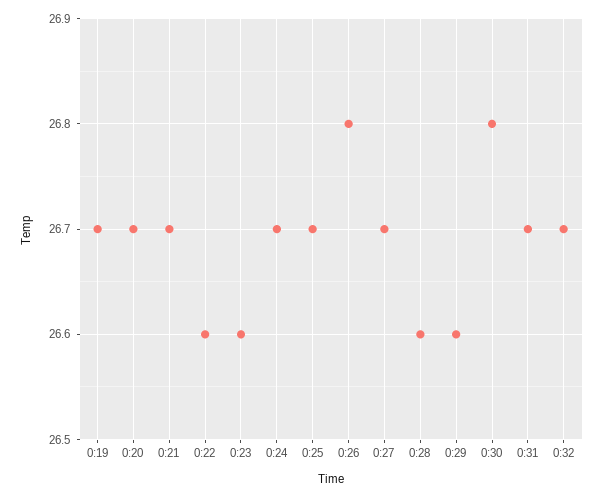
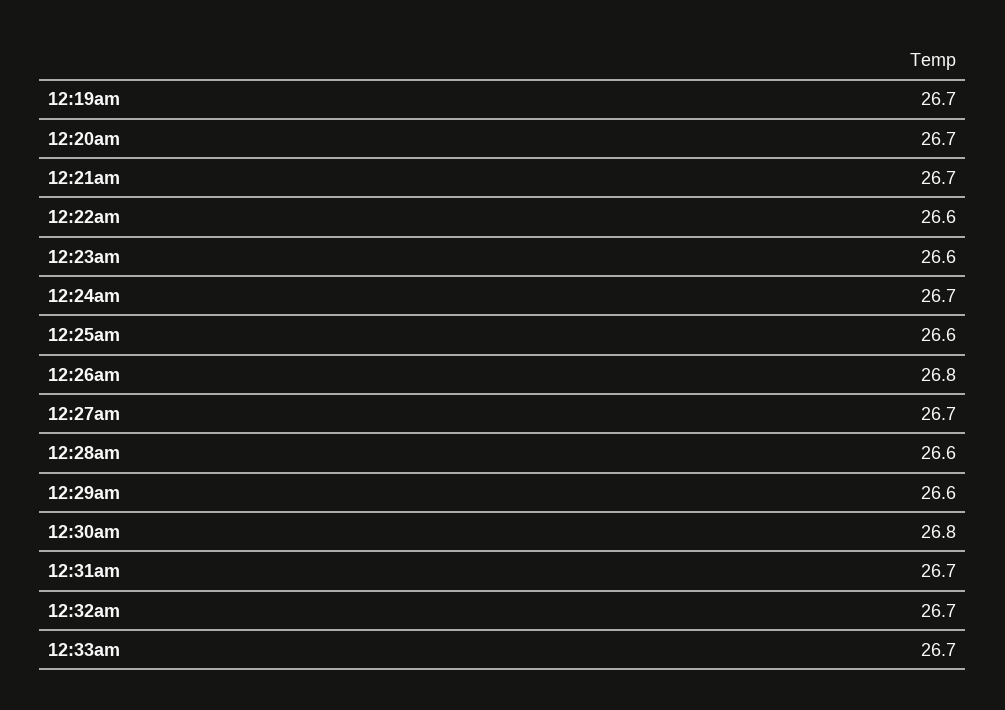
0:25: 26.7 -> 26.6
12:33am: none -> 26.7

